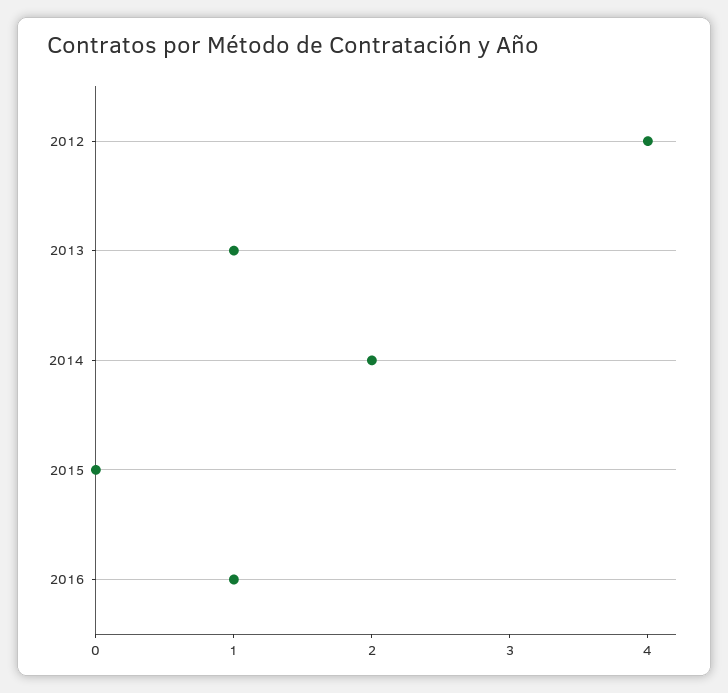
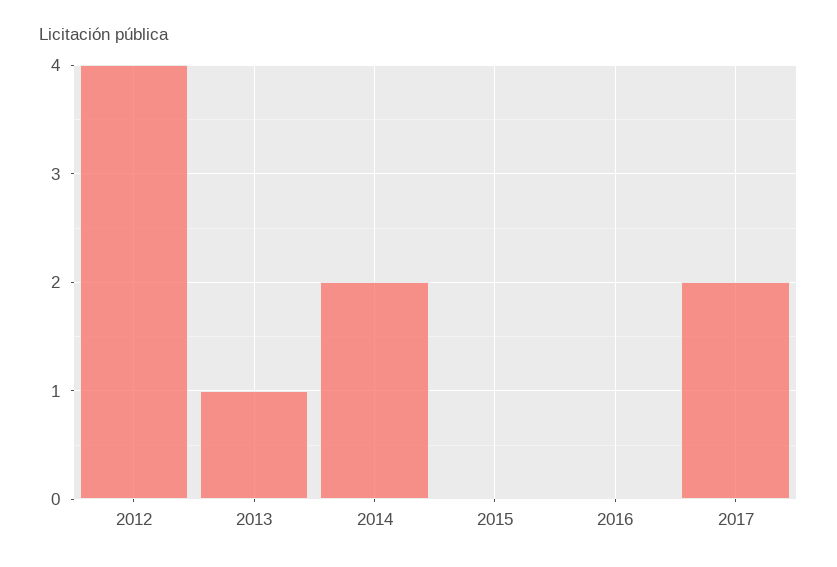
2016: 1 -> 0
2017: none -> 2

